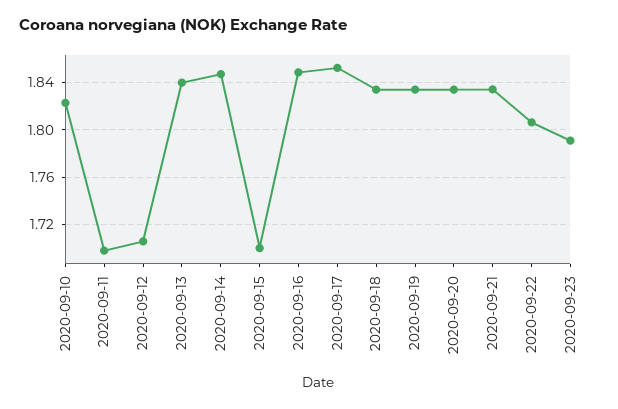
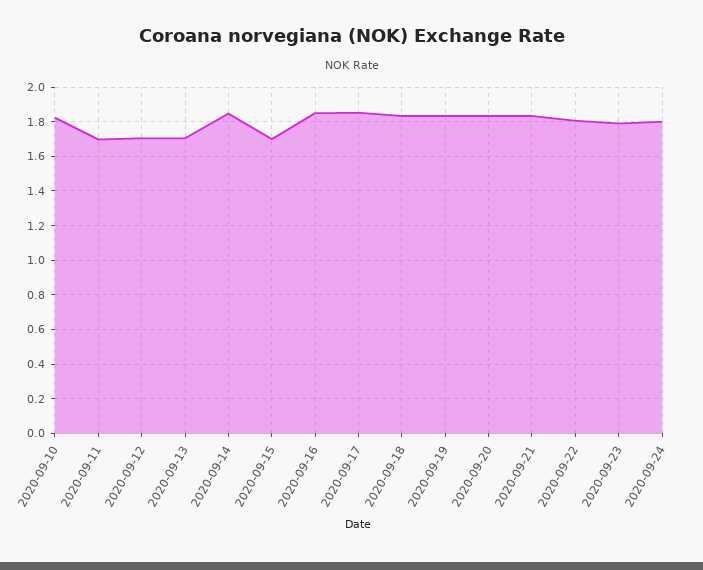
2020-09-13: 1.84 -> 1.7
2020-09-24: none -> 1.8

